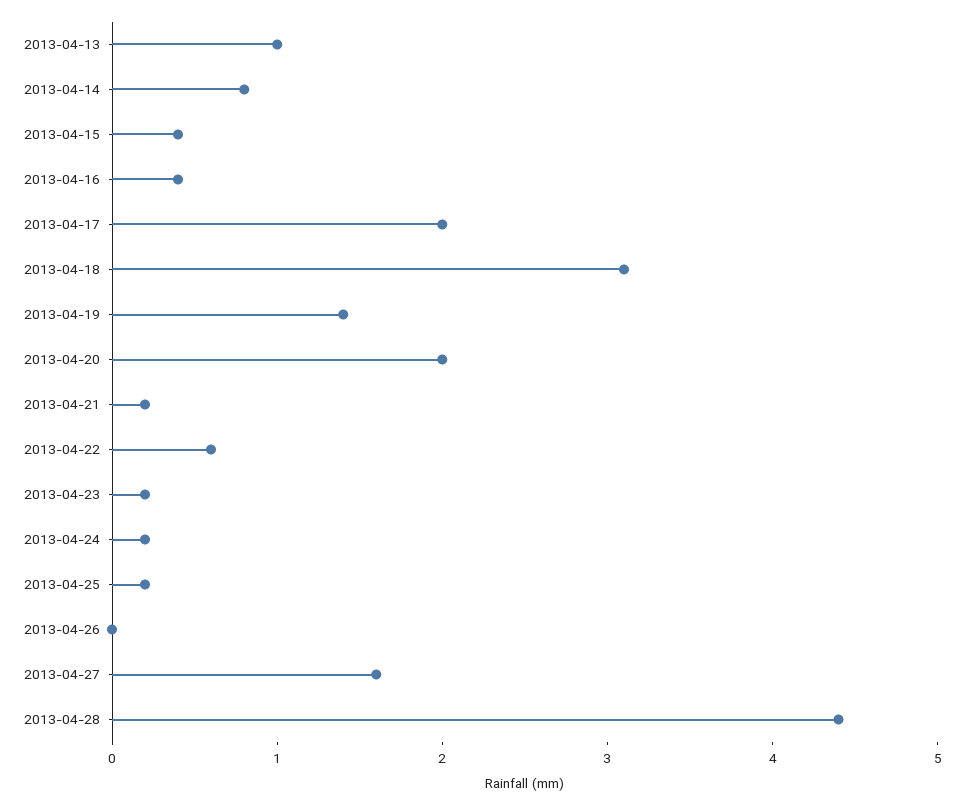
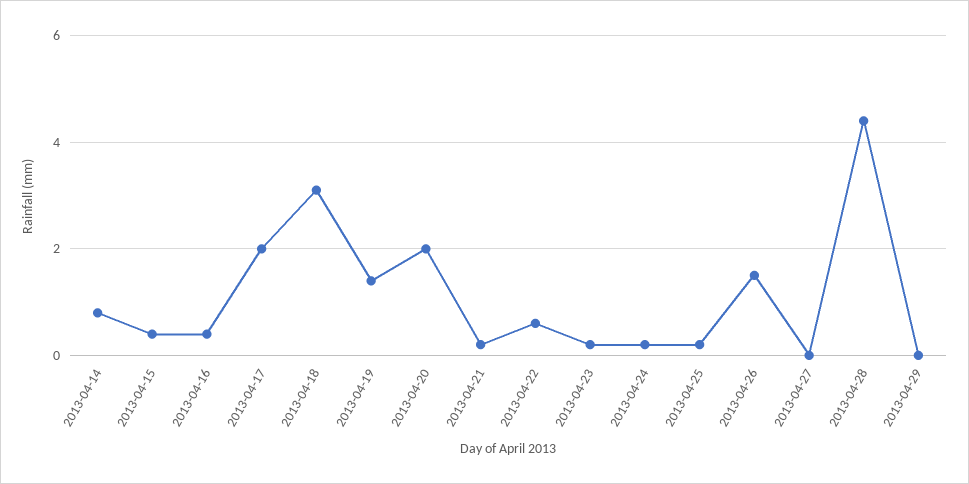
2013-04-13: 1 -> none
2013-04-26: 0 -> 1.5
2013-04-27: 1.6 -> 0
2013-04-29: none -> 0

